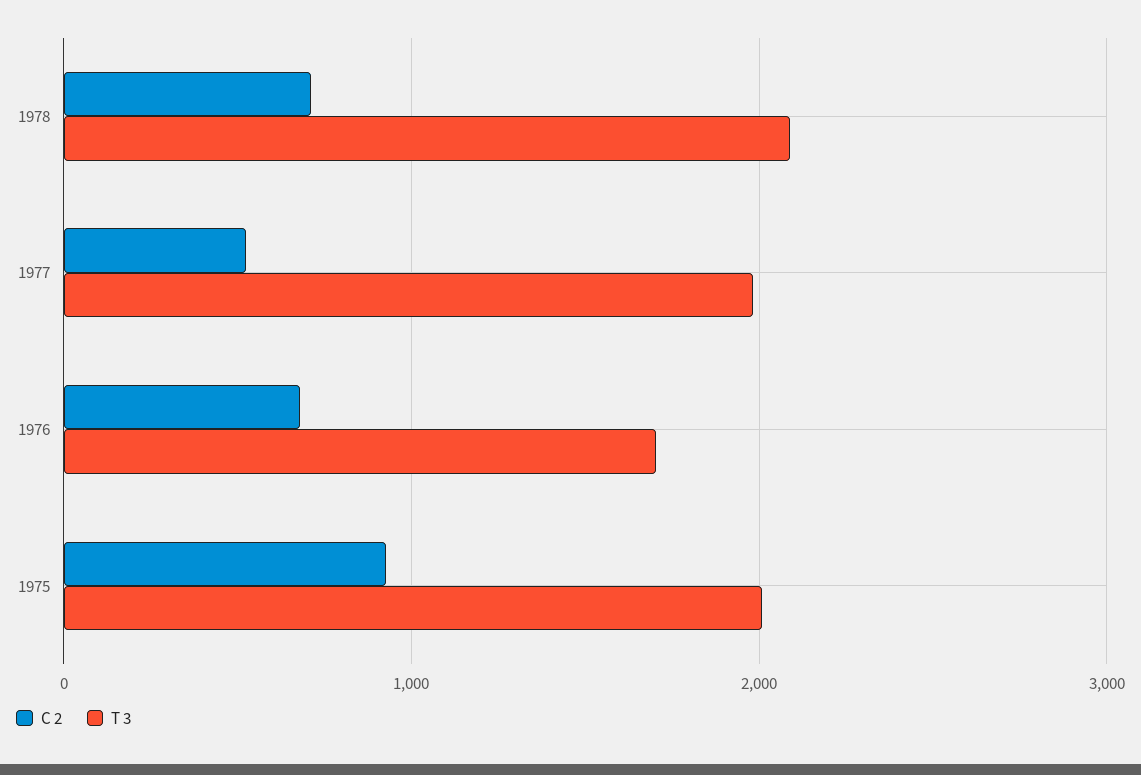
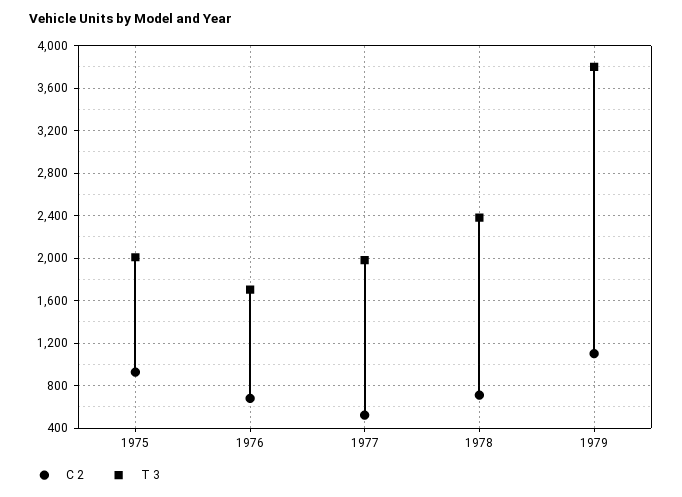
T 3, 1978: 2100 -> 2400
C 2, 1979: none -> 1100
T 3, 1979: none -> 3800

